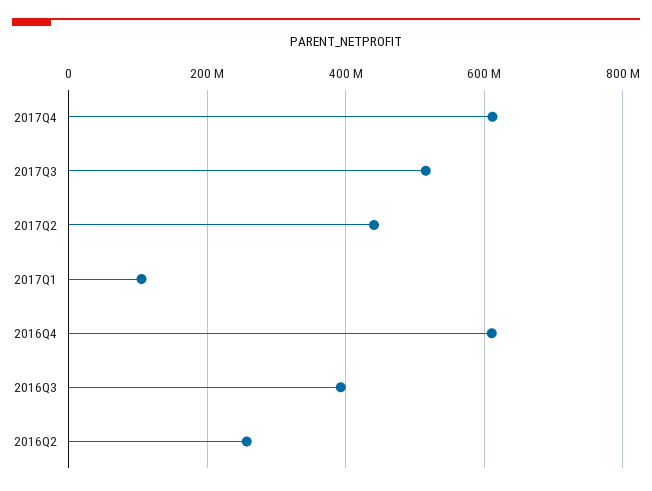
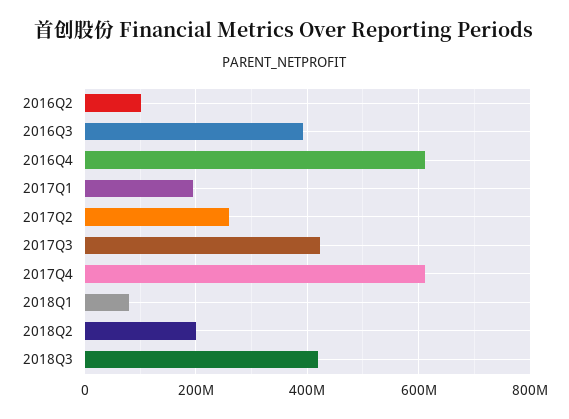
2017Q3: 520000000 -> 420000000
2017Q2: 440000000 -> 260000000
2017Q1: 100000000 -> 200000000
2016Q2: 260000000 -> 100000000
2018Q1: none -> 80000000
2018Q2: none -> 200000000
2018Q3: none -> 420000000

